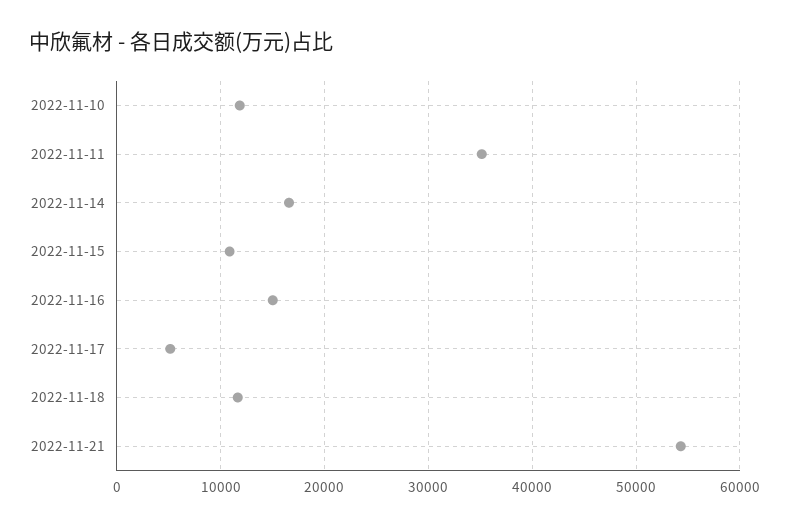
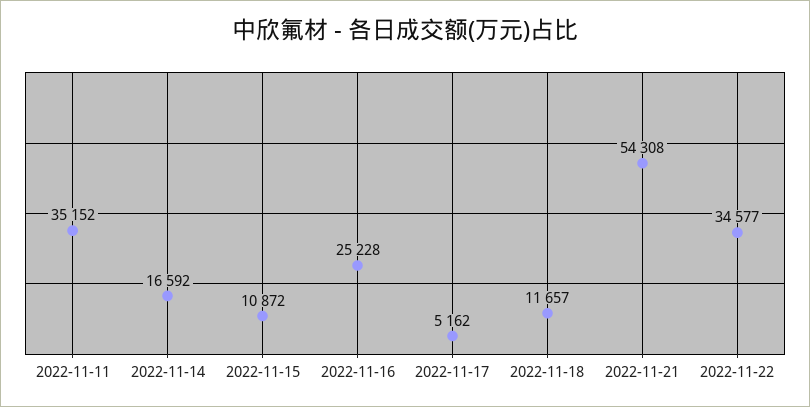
2022-11-10: 12000 -> none
2022-11-16: 15000 -> 25228
2022-11-22: none -> 34577

